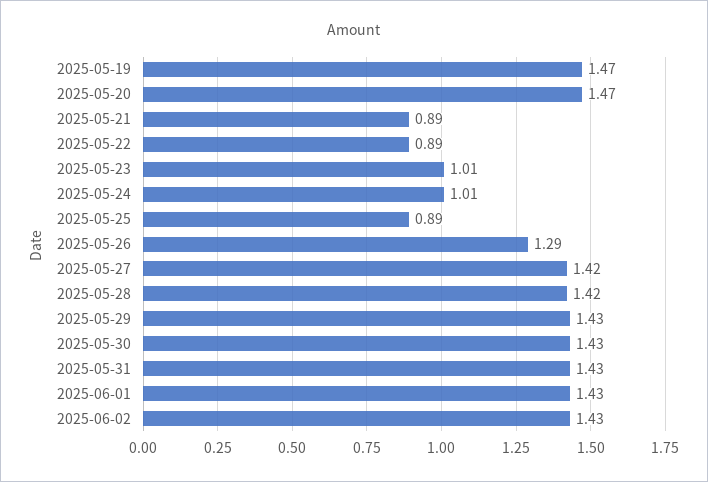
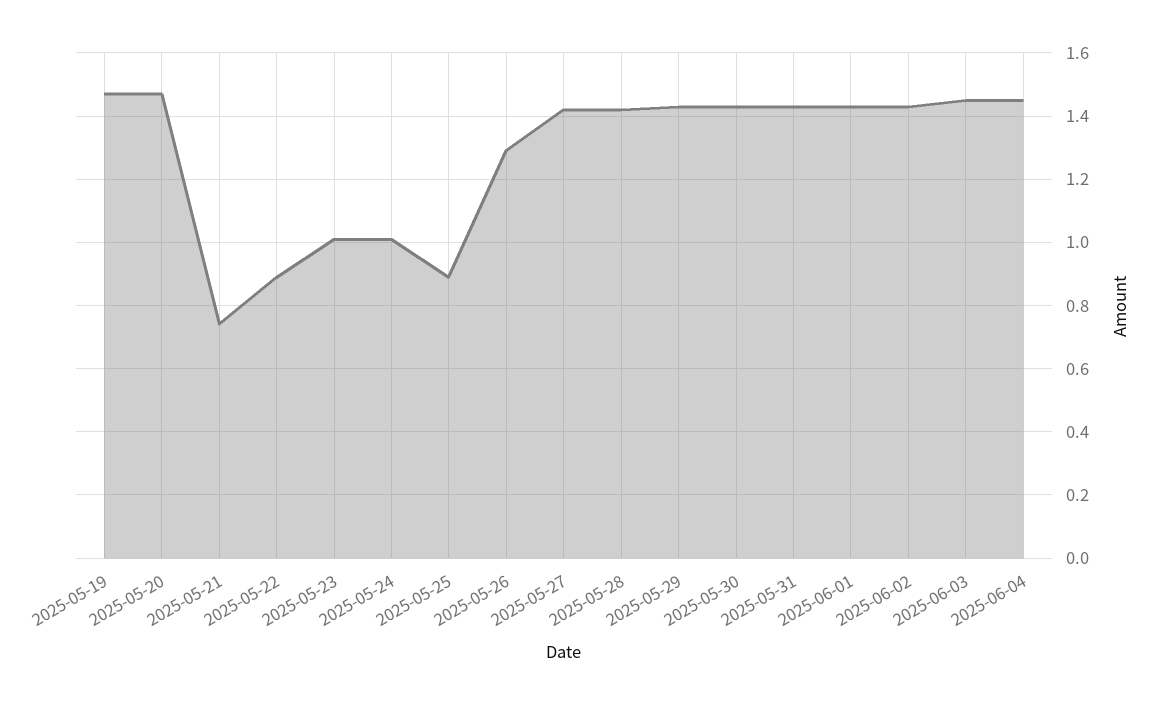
2025-05-21: 0.89 -> 0.75
2025-06-03: none -> 1.45
2025-06-04: none -> 1.45

